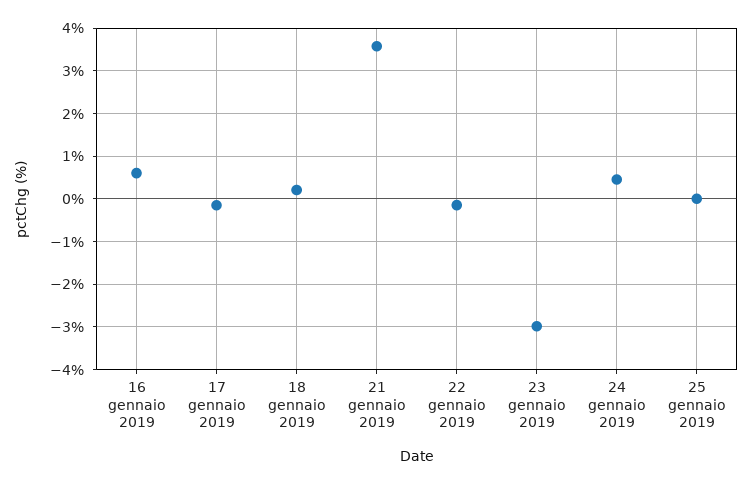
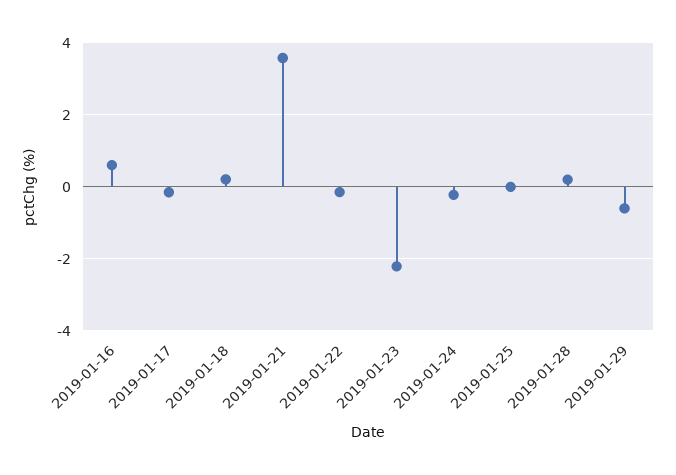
23 gennaio 2019: -3 -> -2.2
24 gennaio 2019: 0.4 -> -0.2
2019-01-28: none -> 0.2
2019-01-29: none -> -0.6

